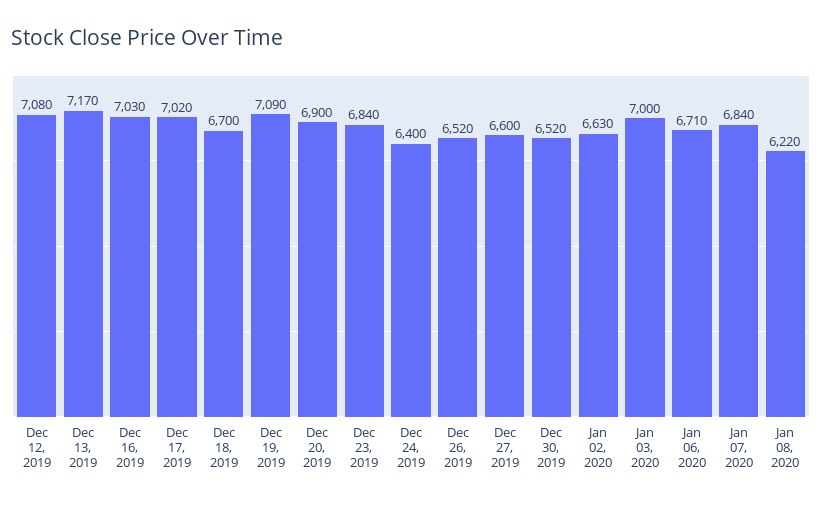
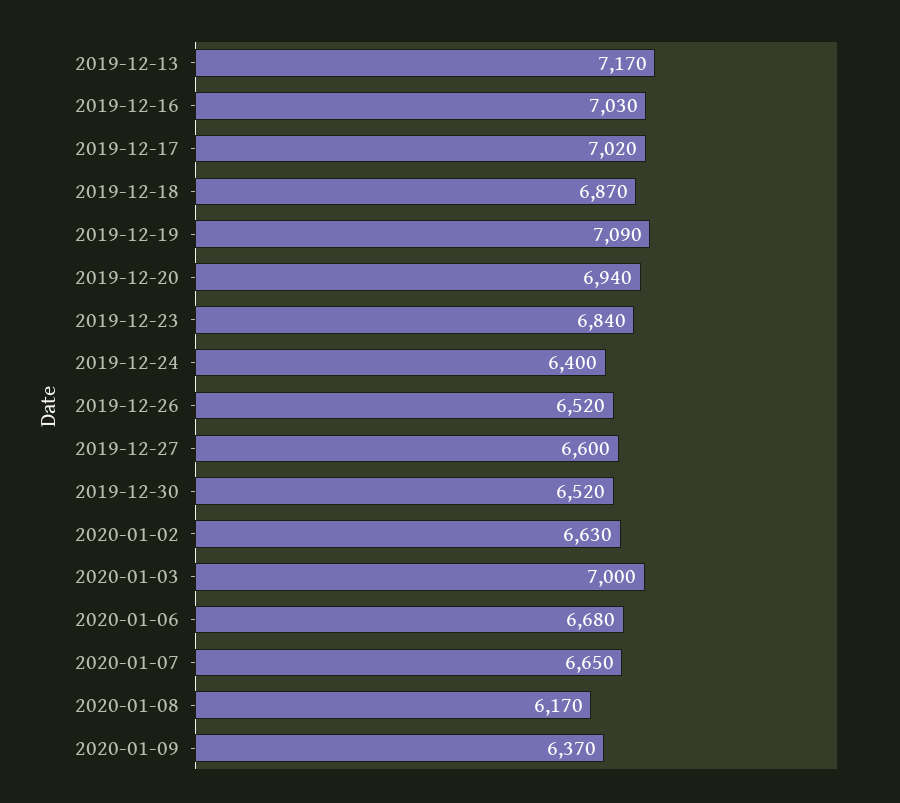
Dec 12, 2019: 7080 -> none
Dec 18, 2019: 6700 -> 6870
Dec 20, 2019: 6900 -> 6940
Jan 06, 2020: 6710 -> 6680
Jan 07, 2020: 6840 -> 6650
Jan 08, 2020: 6220 -> 6170
2020-01-09: none -> 6370

